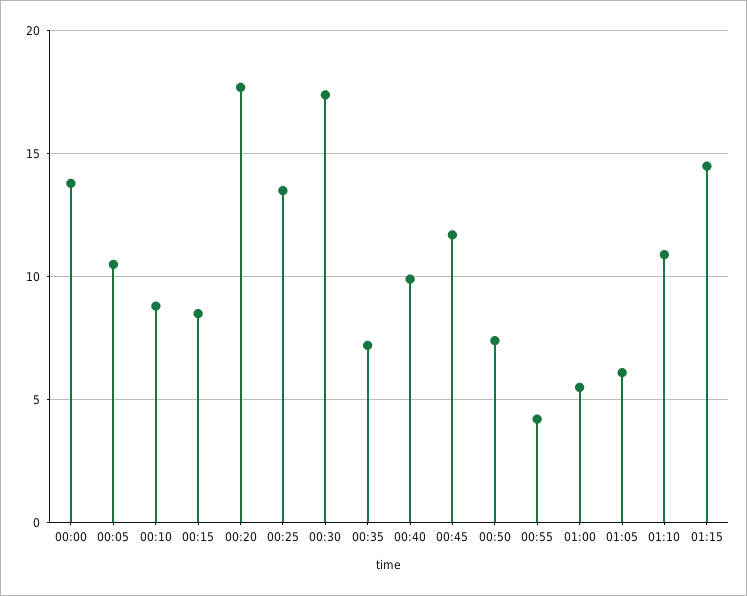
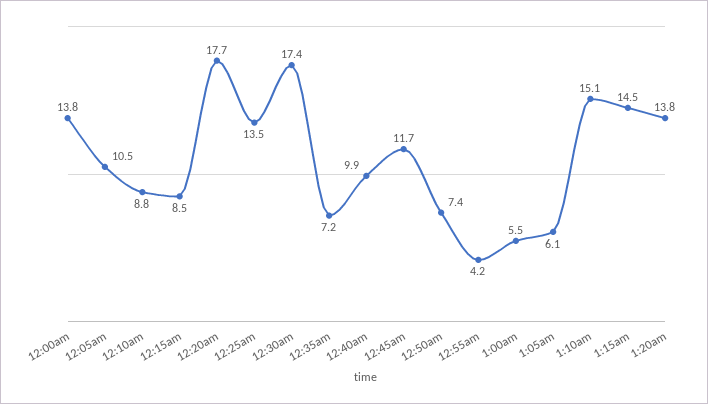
01:10: 11 -> 15.1
1:20am: none -> 13.8

